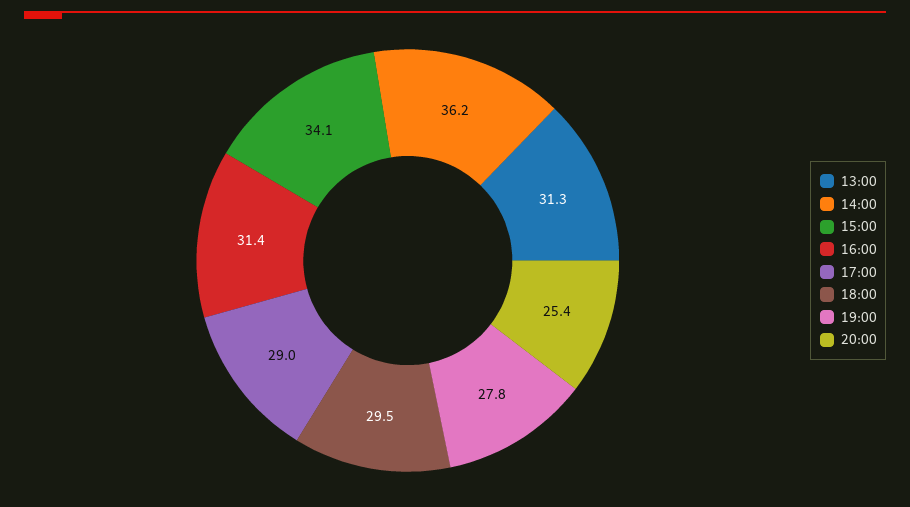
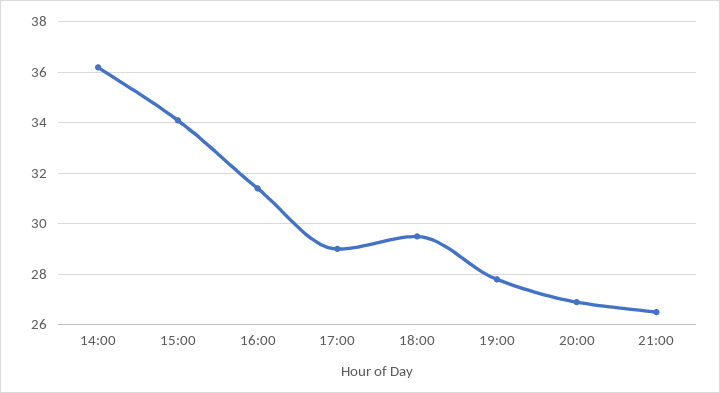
13:00: 31.3 -> none
20:00: 25.4 -> 27
21:00: none -> 26.5

